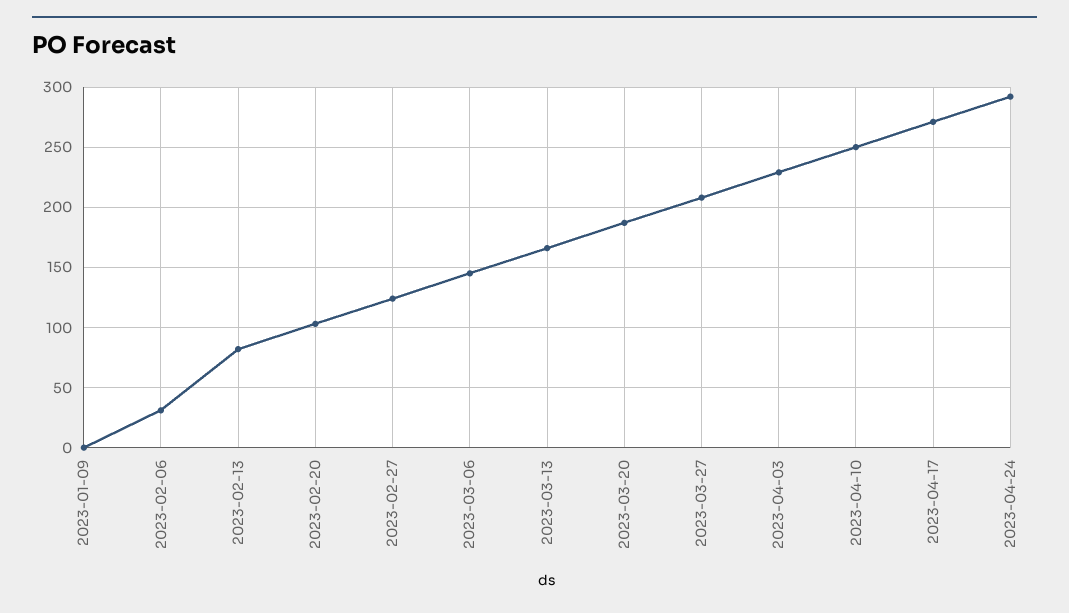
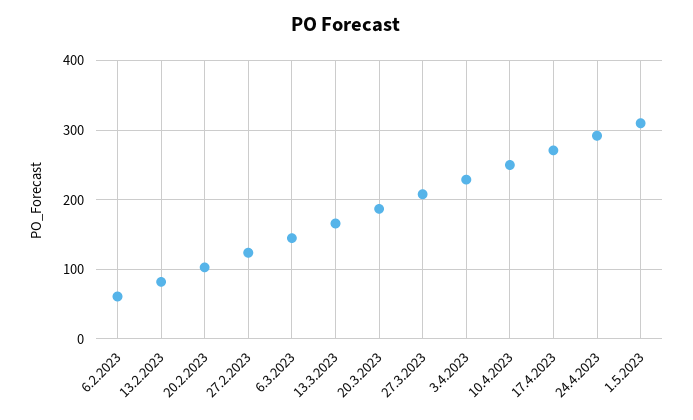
2023-01-09: 0 -> none
2023-02-06: 30 -> 60
1.5.2023: none -> 310

